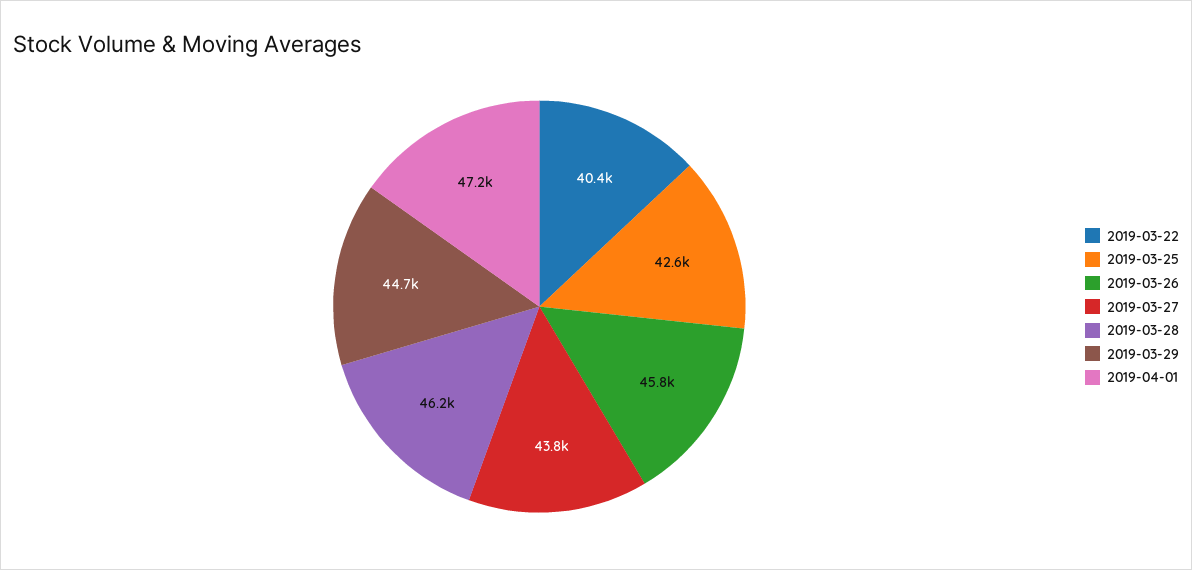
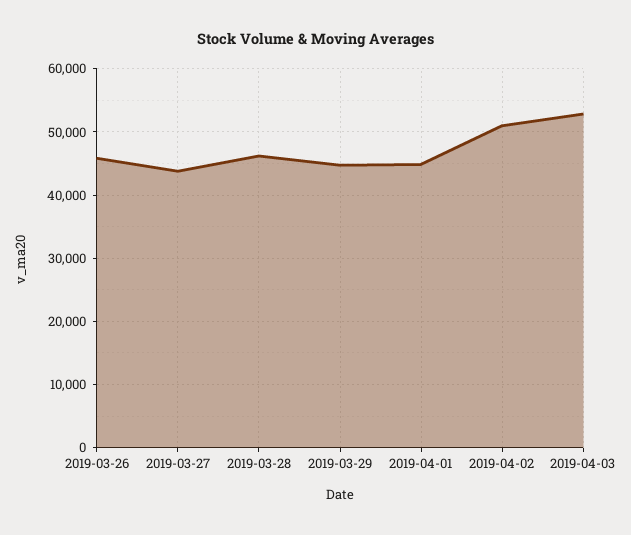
2019-03-22: 40400 -> none
2019-03-25: 42600 -> none
2019-04-01: 47200 -> 45000
2019-04-02: none -> 51000
2019-04-03: none -> 53000

